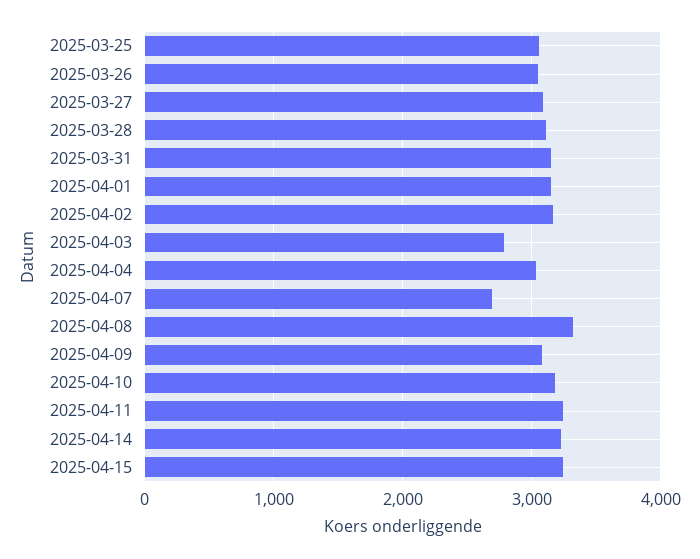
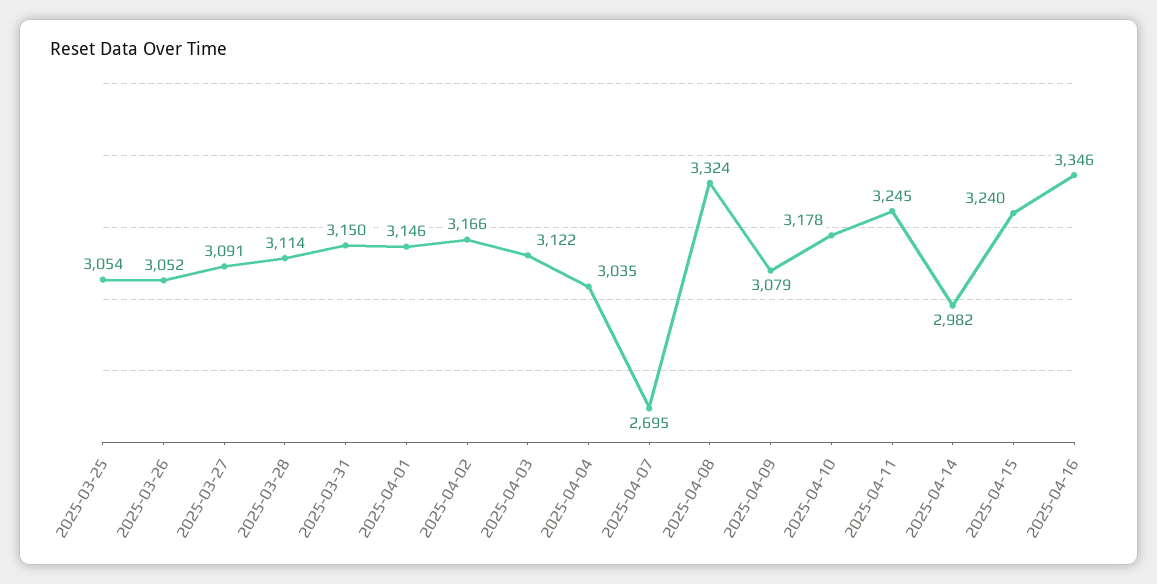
2025-04-03: 2800 -> 3122
2025-04-14: 3200 -> 2982
2025-04-16: none -> 3346

